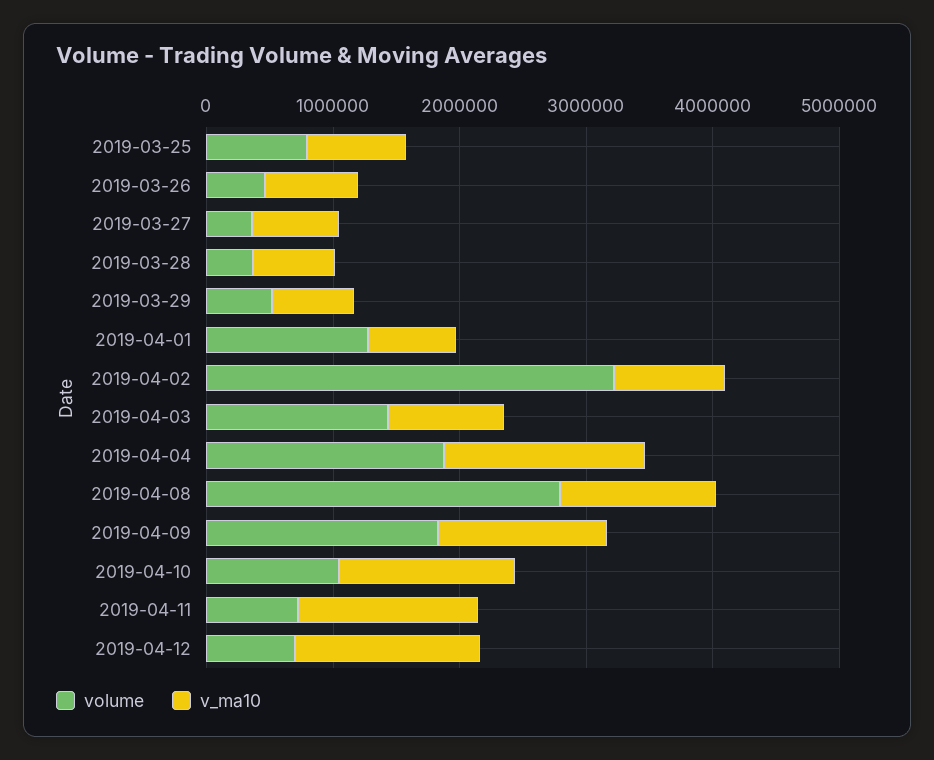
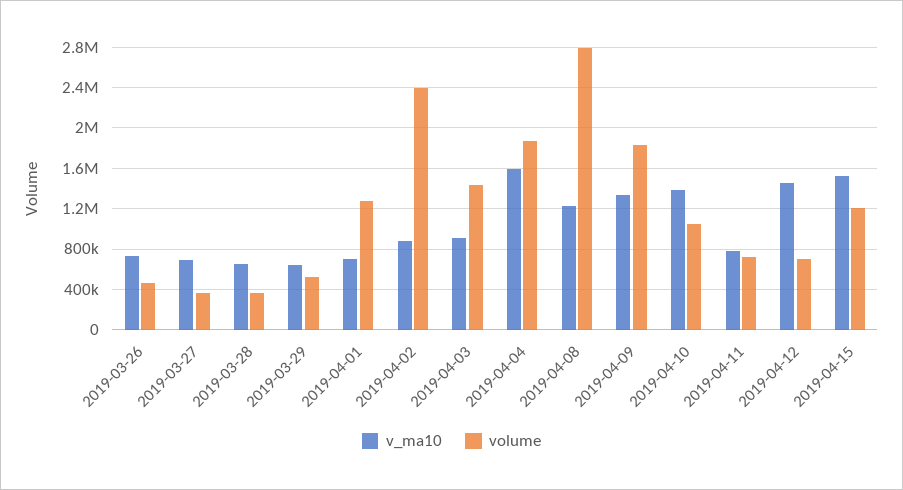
volume, 2019-03-25: 800000 -> none
v_ma10, 2019-03-25: 800000 -> none
volume, 2019-04-02: 3200000 -> 2400000
v_ma10, 2019-04-11: 1400000 -> 800000
v_ma10, 2019-04-15: none -> 1500000
volume, 2019-04-15: none -> 1200000

